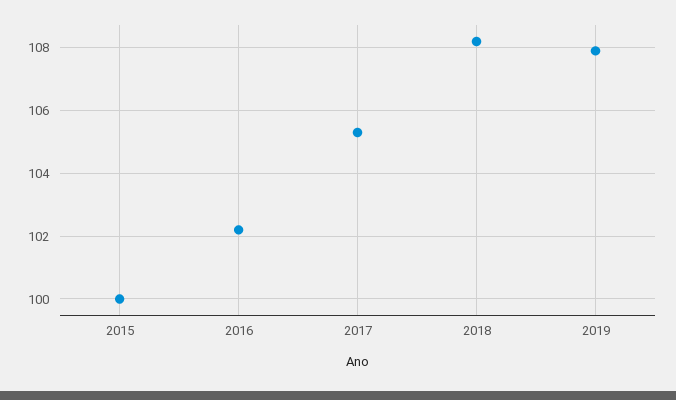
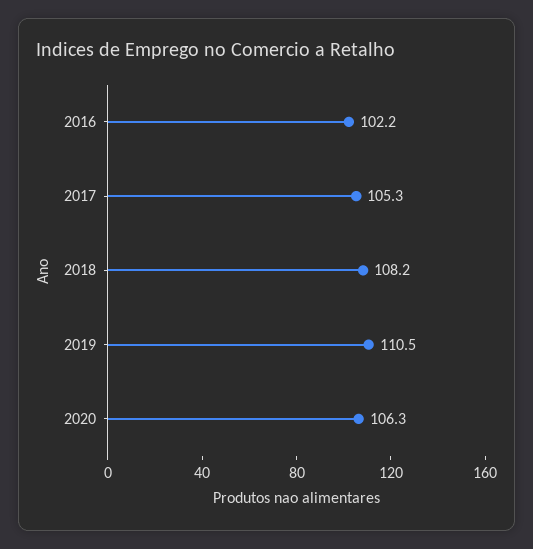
2015: 100 -> none
2019: 108 -> 110.5
2020: none -> 106.3

